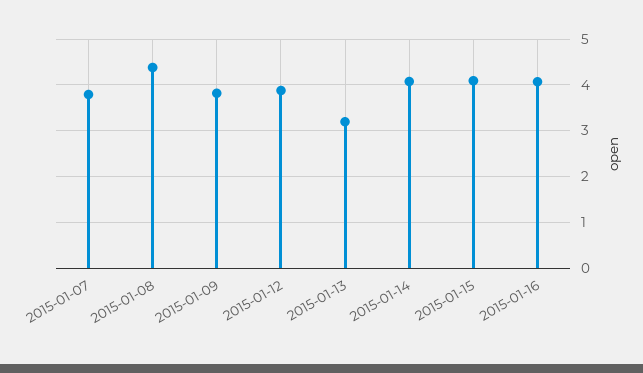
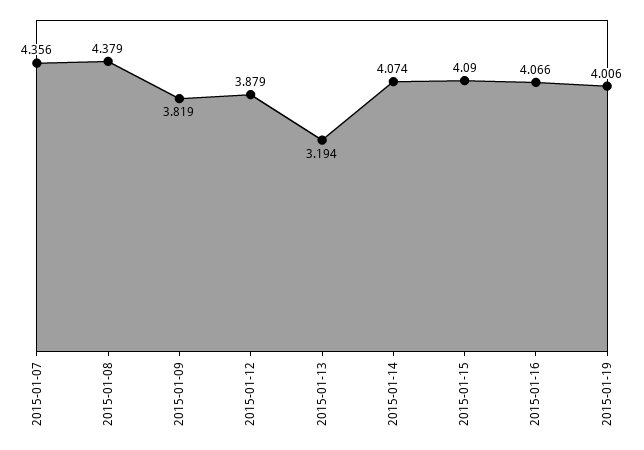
2015-01-07: 3.8 -> 4.356
2015-01-19: none -> 4.006

